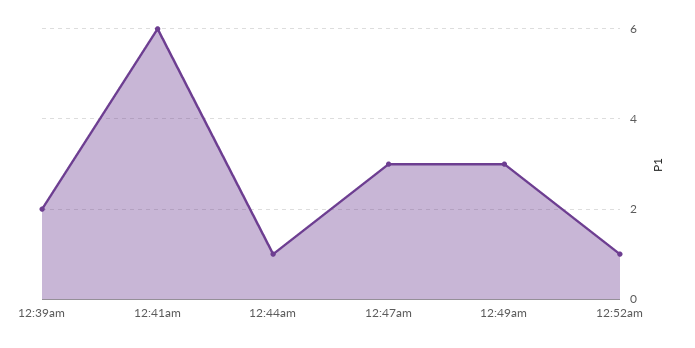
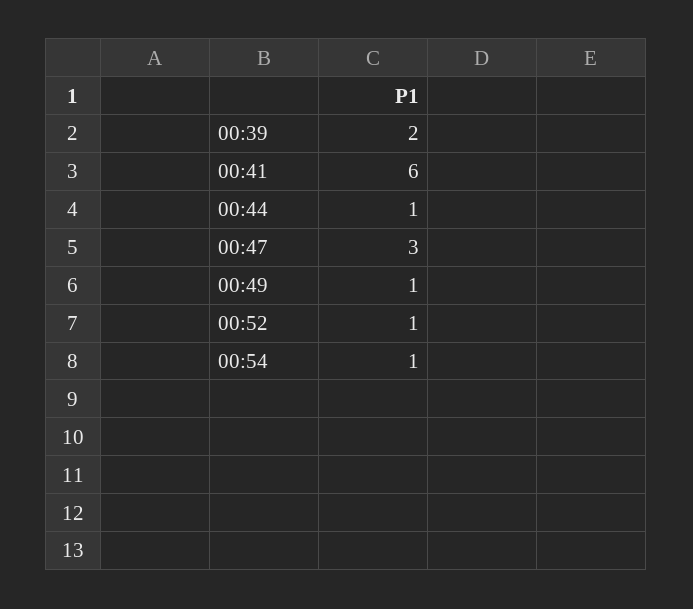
12:49am: 3 -> 1
00:54: none -> 1

